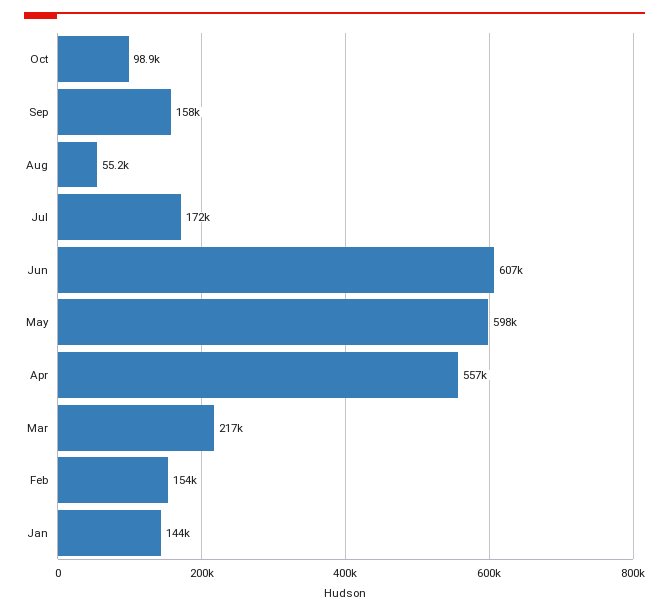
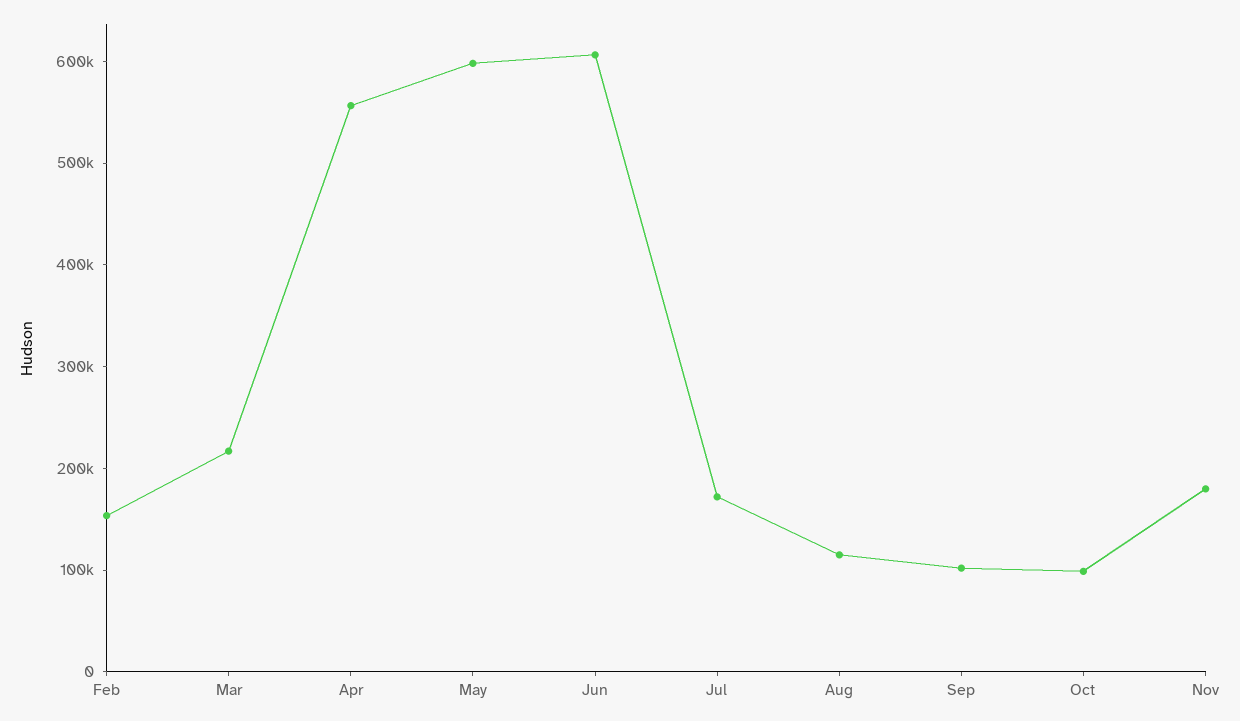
Sep: 158000 -> 100000
Aug: 55200 -> 120000
Jan: 144000 -> none
Nov: none -> 180000

